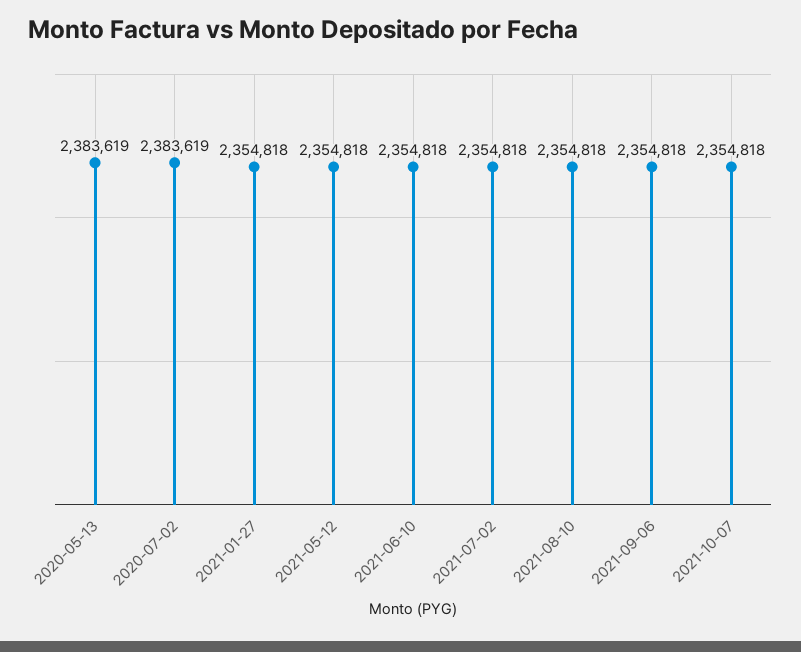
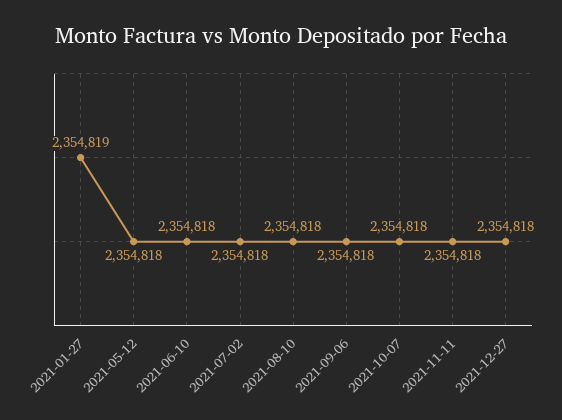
2020-05-13: 2383619 -> none
2020-07-02: 2383619 -> none
2021-01-27: 2354818 -> 2354819
2021-11-11: none -> 2354818
2021-12-27: none -> 2354818

